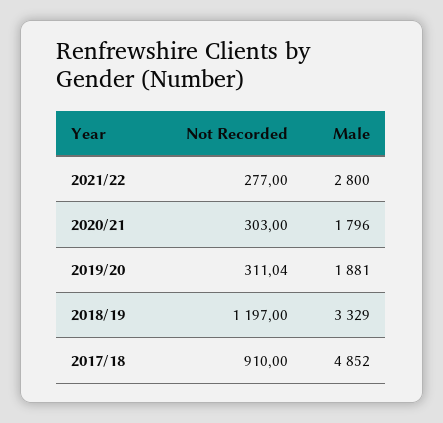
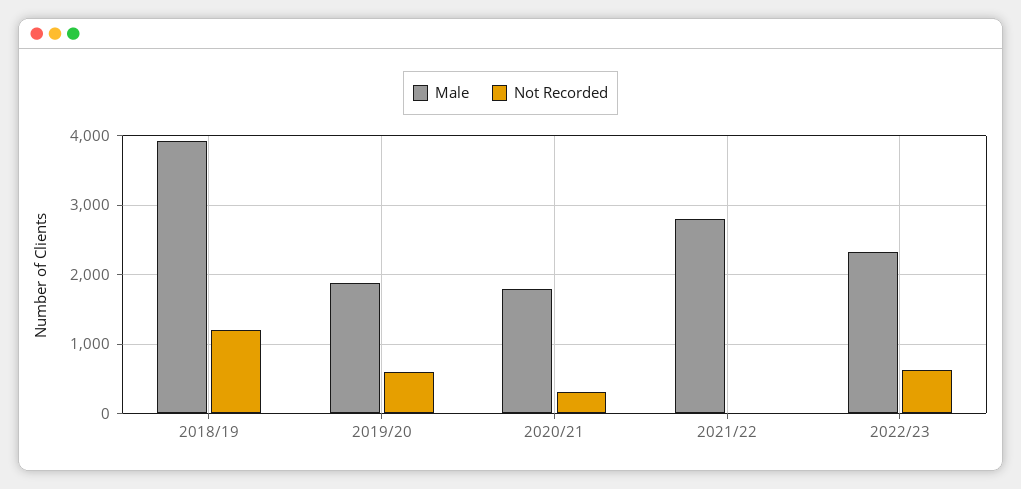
Not Recorded, 2021/22: 277 -> 0
Not Recorded, 2019/20: 311.04 -> 600
Male, 2018/19: 3329 -> 3900
Not Recorded, 2017/18: 910 -> none
Male, 2017/18: 4852 -> none
Male, 2022/23: none -> 2300
Not Recorded, 2022/23: none -> 600

